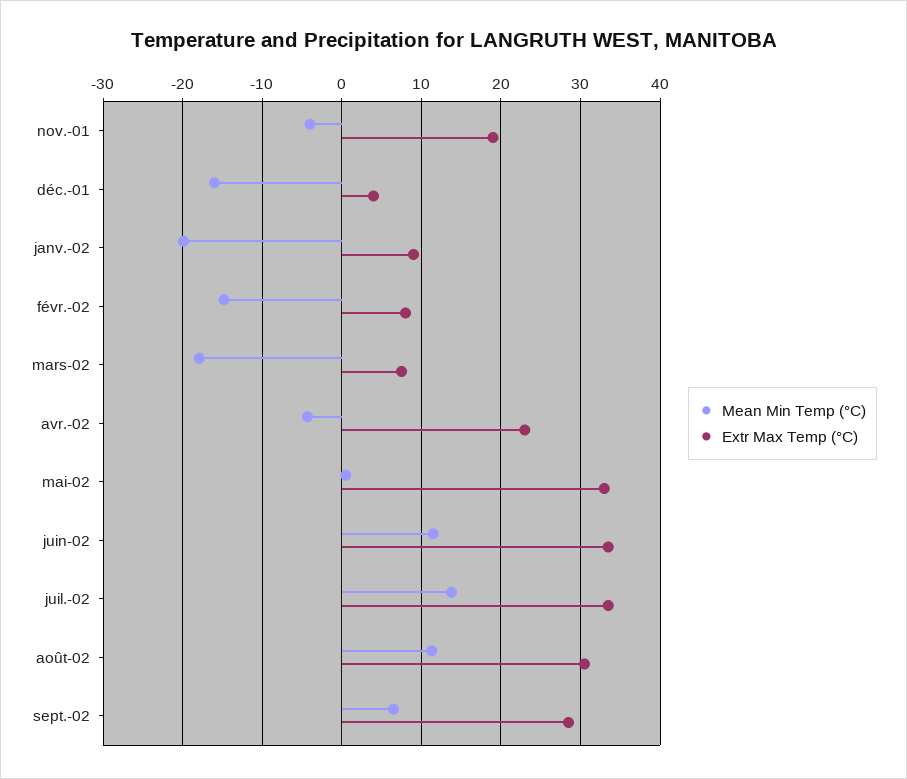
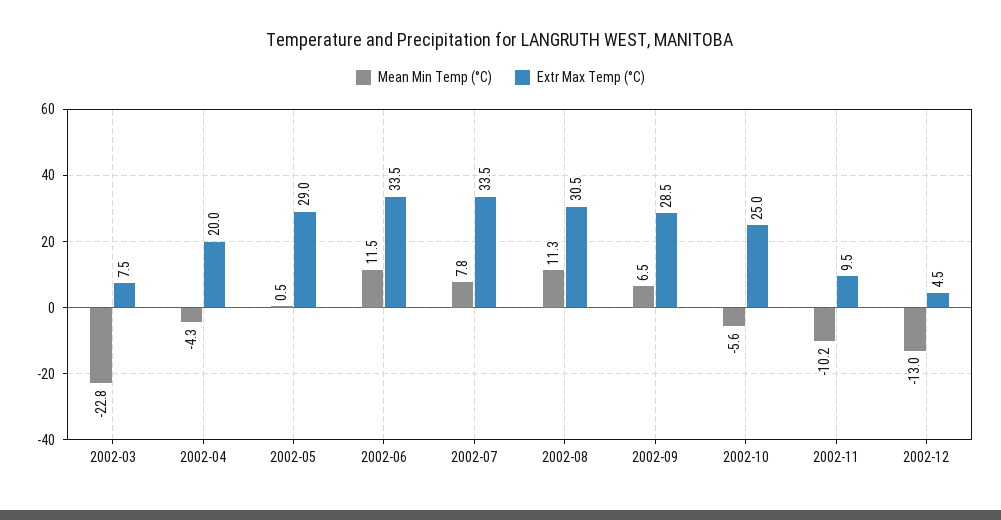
Mean Min Temp (°C), nov.-01: -4 -> none
Extr Max Temp (°C), nov.-01: 19 -> none
Mean Min Temp (°C), déc.-01: -16 -> none
Extr Max Temp (°C), déc.-01: 4 -> none
Mean Min Temp (°C), janv.-02: -20 -> none
Extr Max Temp (°C), janv.-02: 9 -> none
Mean Min Temp (°C), févr.-02: -15 -> none
Extr Max Temp (°C), févr.-02: 8 -> none
Mean Min Temp (°C), mars-02: -18 -> -22.8
Extr Max Temp (°C), avr.-02: 23 -> 20
Extr Max Temp (°C), mai-02: 33 -> 29
Mean Min Temp (°C), juil.-02: 14 -> 7.8
Mean Min Temp (°C), 2002-10: none -> -5.6
Extr Max Temp (°C), 2002-10: none -> 25
Mean Min Temp (°C), 2002-11: none -> -10.2
Extr Max Temp (°C), 2002-11: none -> 9.5
Mean Min Temp (°C), 2002-12: none -> -13
Extr Max Temp (°C), 2002-12: none -> 4.5

